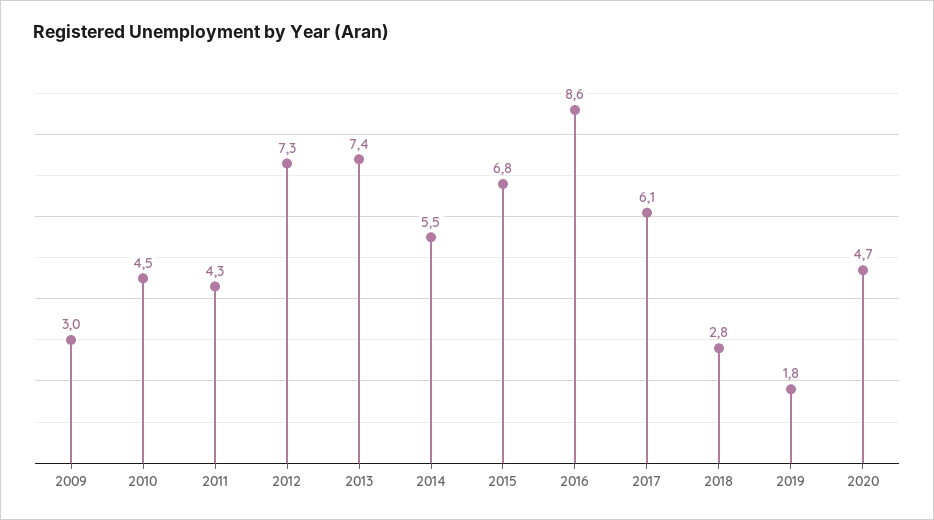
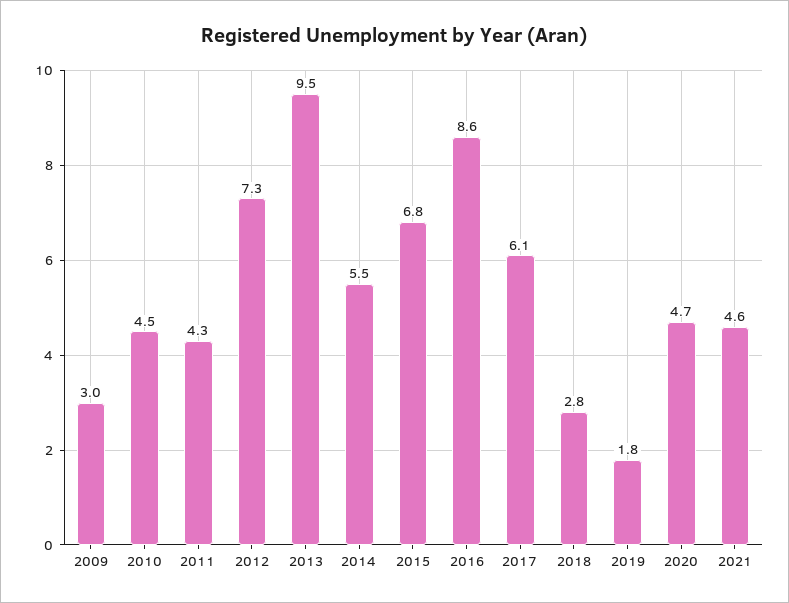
2013: 7.4 -> 9.5
2021: none -> 4.6

